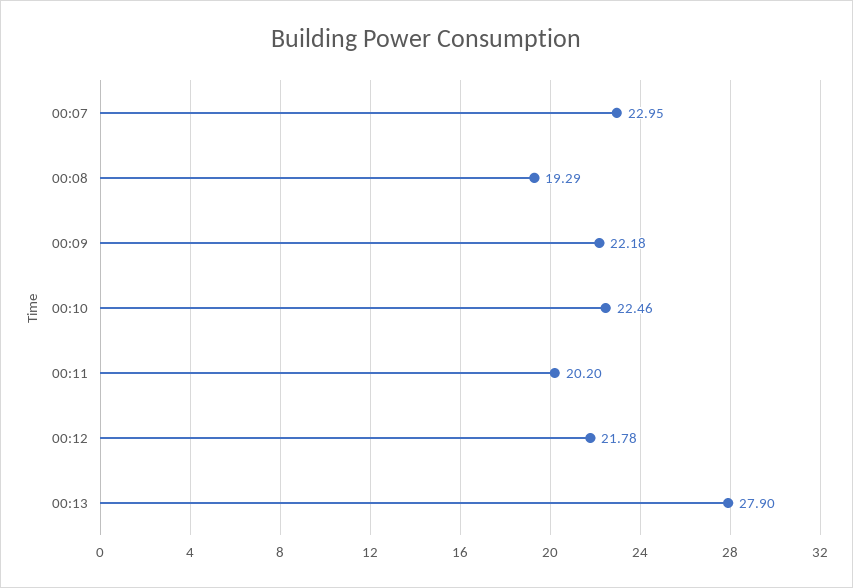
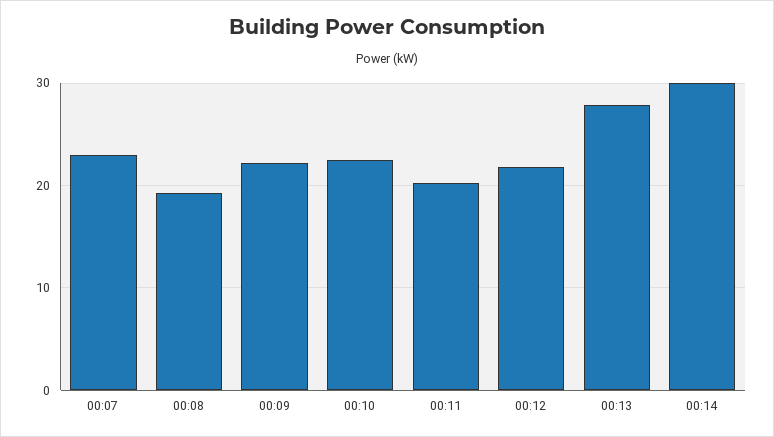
00:14: none -> 30

